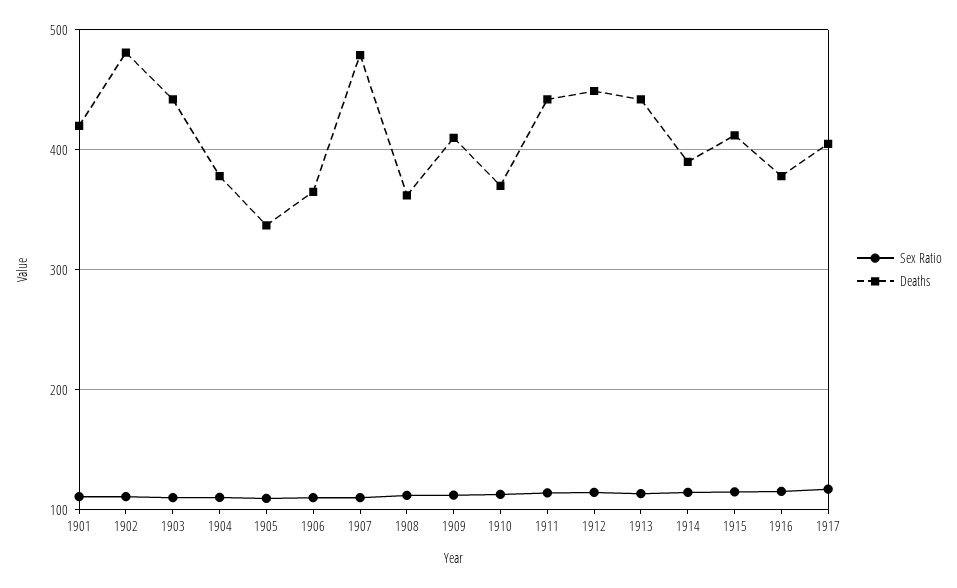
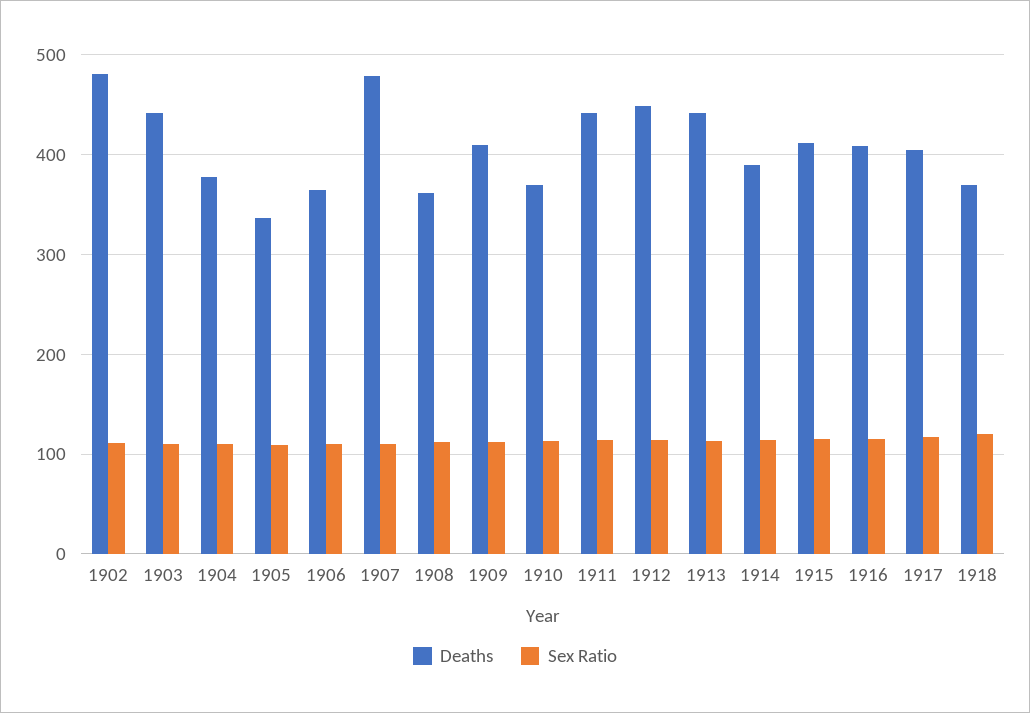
Sex Ratio, 1901: 110 -> none
Deaths, 1901: 420 -> none
Deaths, 1916: 380 -> 410
Deaths, 1918: none -> 370
Sex Ratio, 1918: none -> 120

